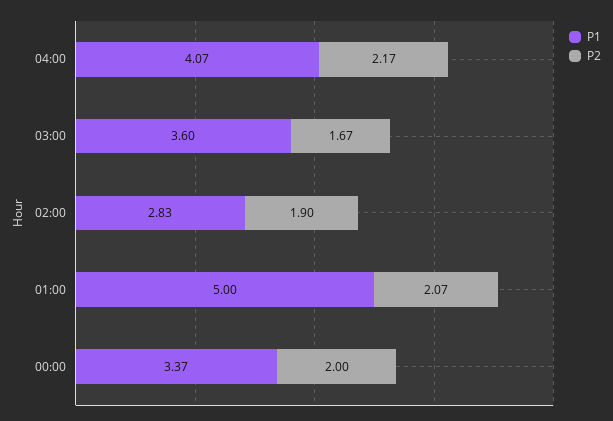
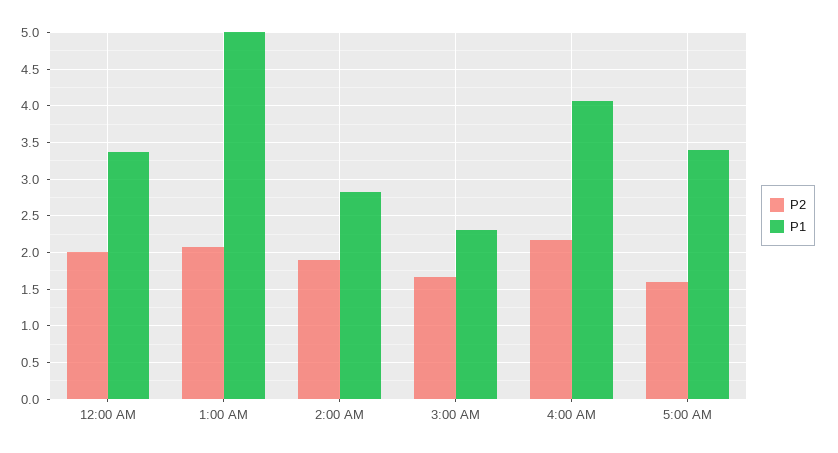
P1, 03:00: 3.6 -> 2.3
P2, 5:00 AM: none -> 1.6
P1, 5:00 AM: none -> 3.4

